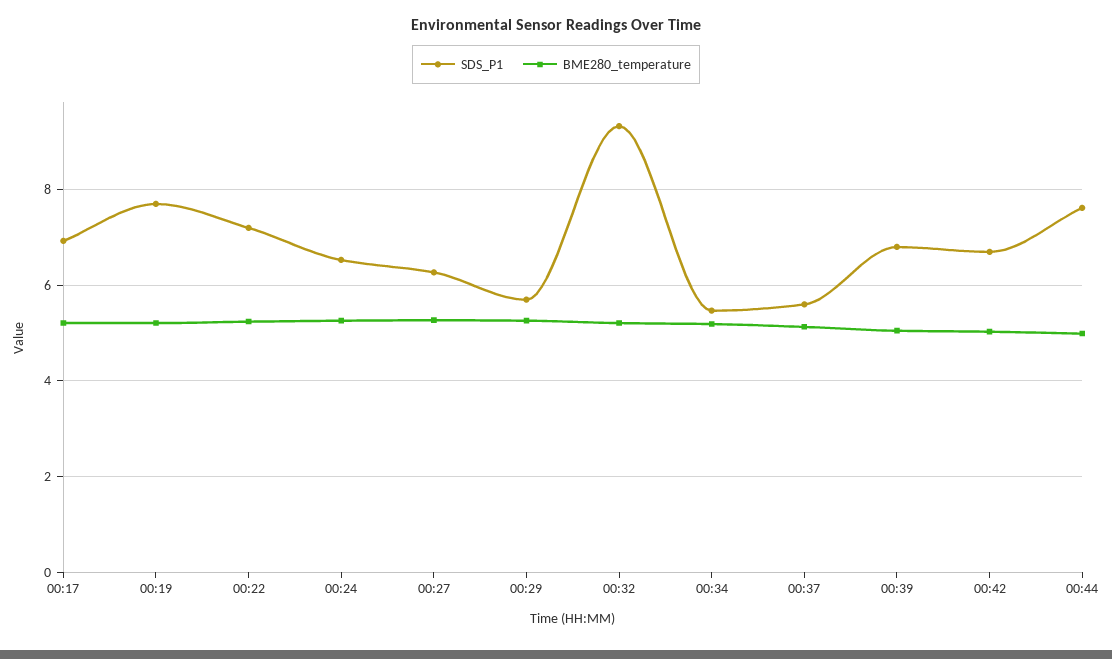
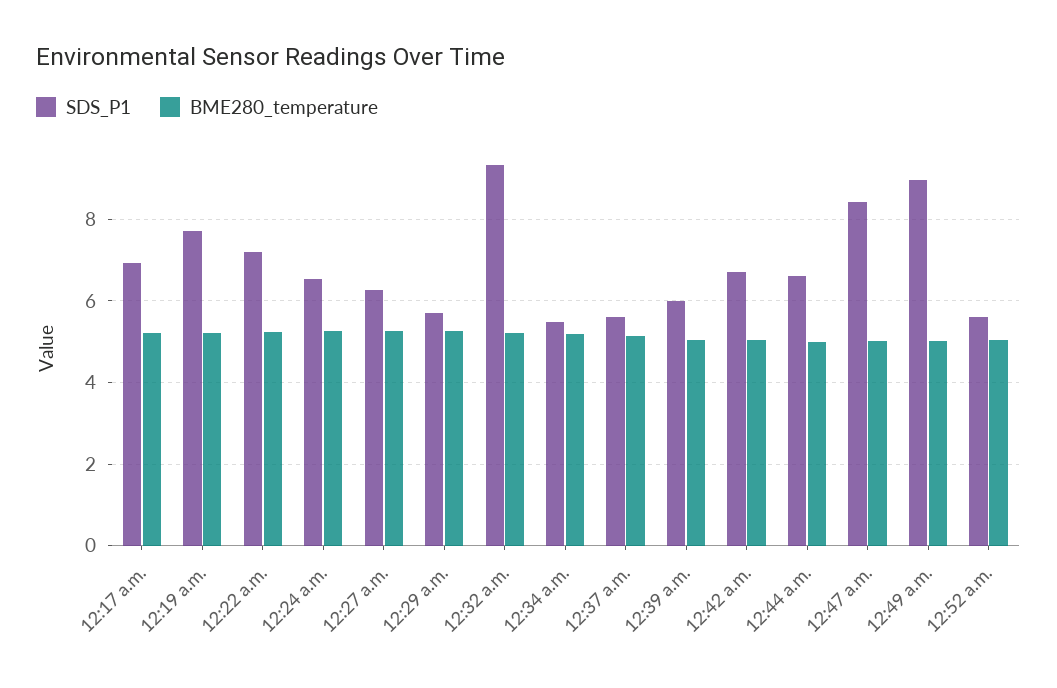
SDS_P1, 00:39: 6.8 -> 6
SDS_P1, 00:44: 7.6 -> 6.6
SDS_P1, 12:47 a.m.: none -> 8.4
BME280_temperature, 12:47 a.m.: none -> 5
SDS_P1, 12:49 a.m.: none -> 9
BME280_temperature, 12:49 a.m.: none -> 5
SDS_P1, 12:52 a.m.: none -> 5.6
BME280_temperature, 12:52 a.m.: none -> 5

